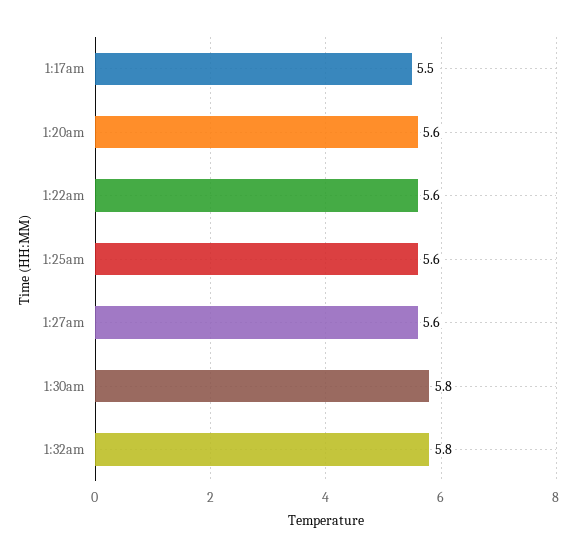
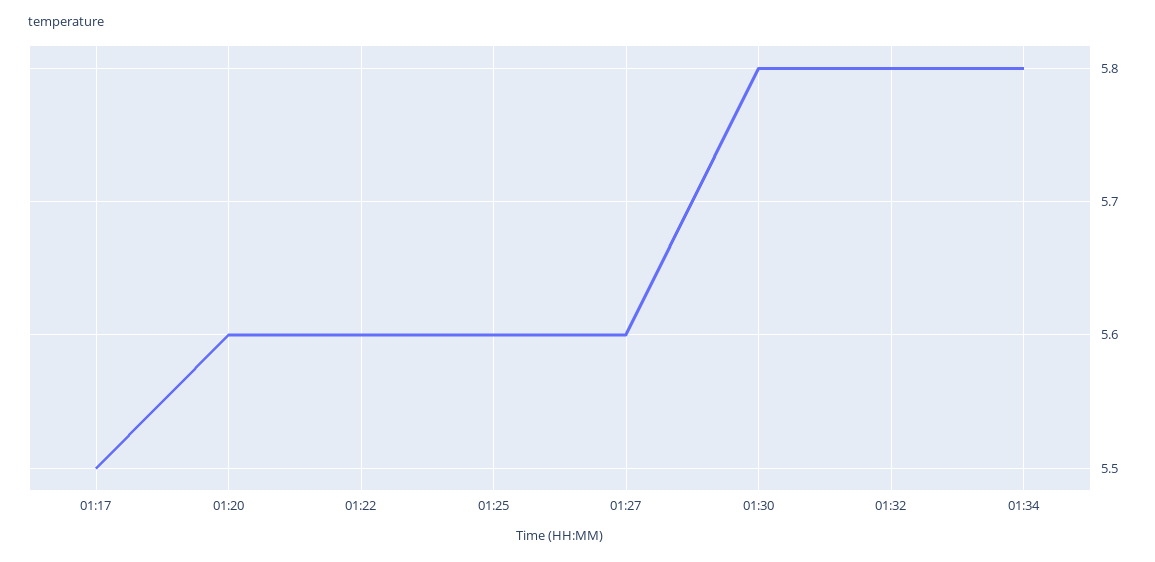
01:34: none -> 5.8

